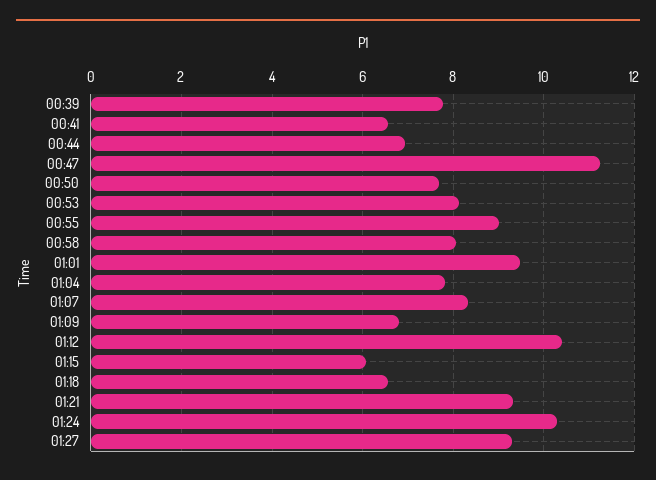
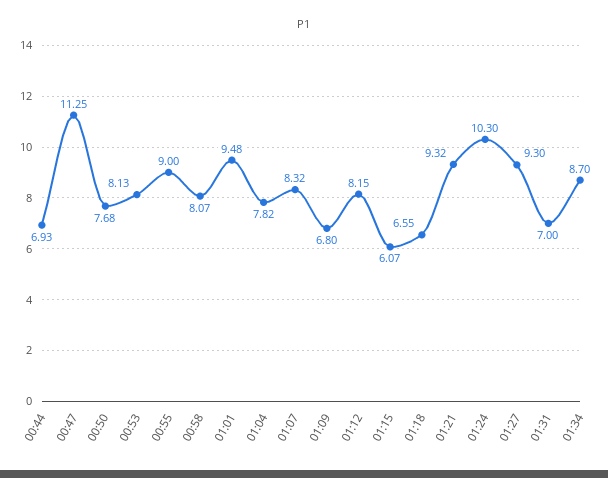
00:39: 7.8 -> none
00:41: 6.6 -> none
01:12: 10.4 -> 8.15
01:31: none -> 7
01:34: none -> 8.7

